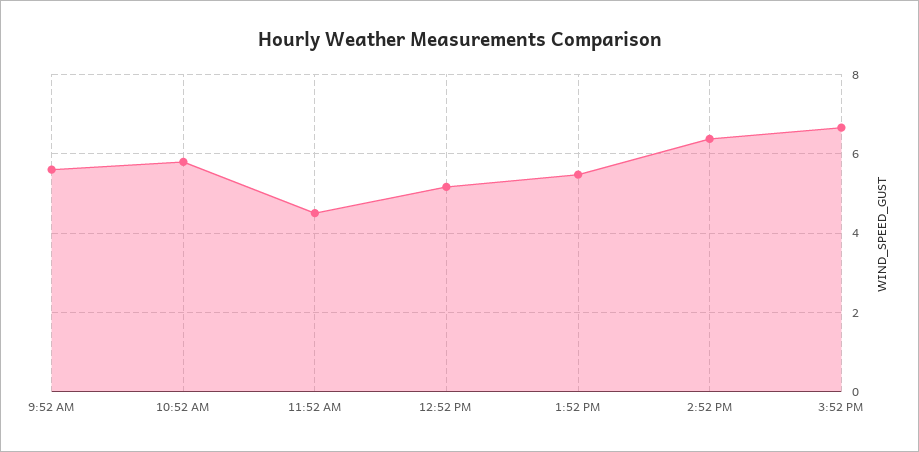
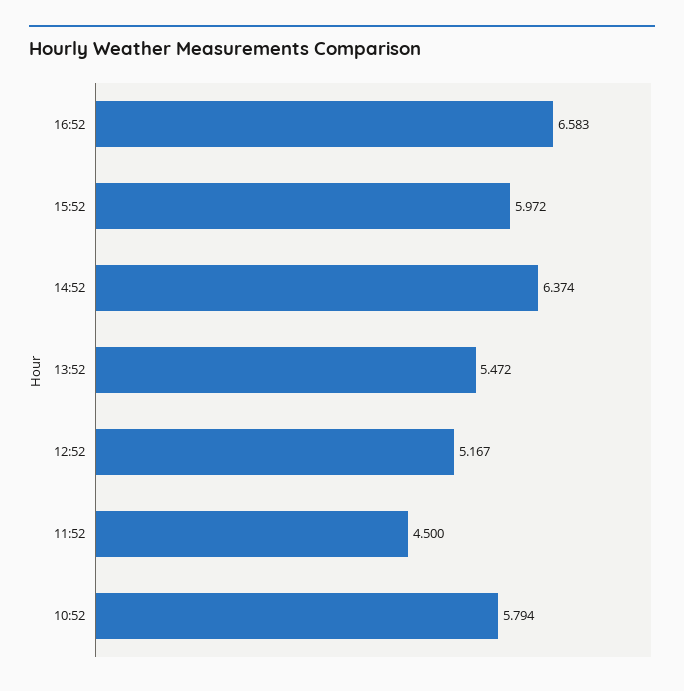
9:52 AM: 5.6 -> none
3:52 PM: 6.6 -> 5.972
16:52: none -> 6.583

